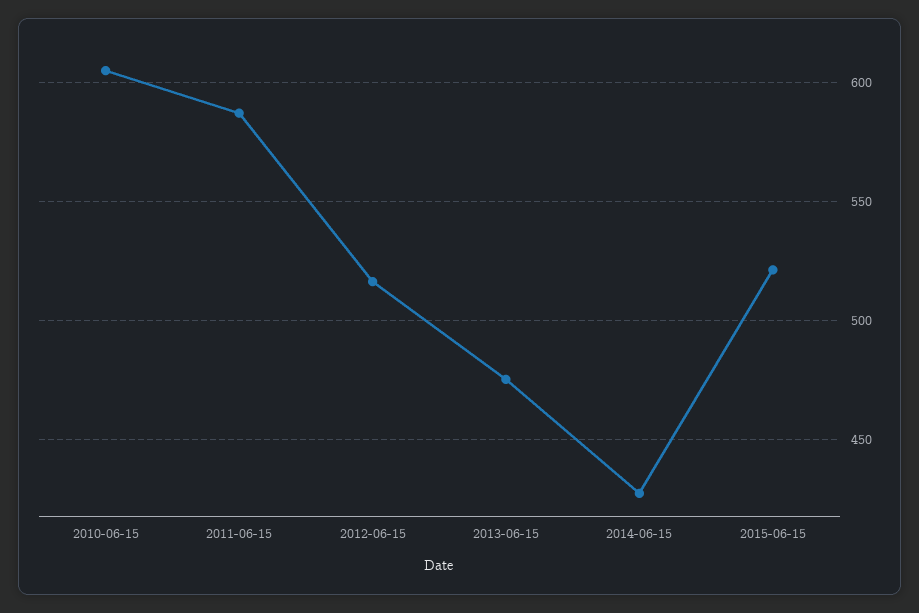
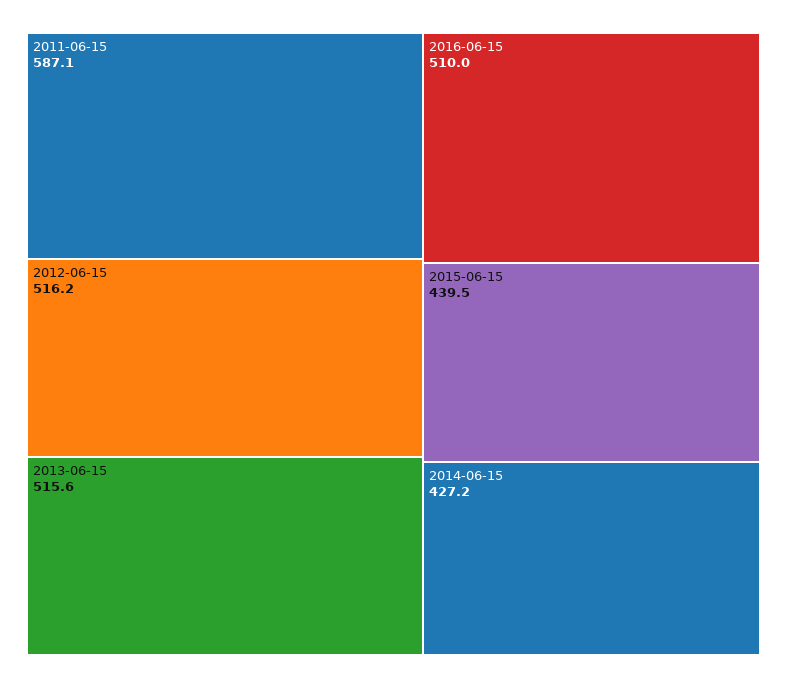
2010-06-15: 605 -> none
2013-06-15: 475 -> 515.6
2015-06-15: 520 -> 439.5
2016-06-15: none -> 510

